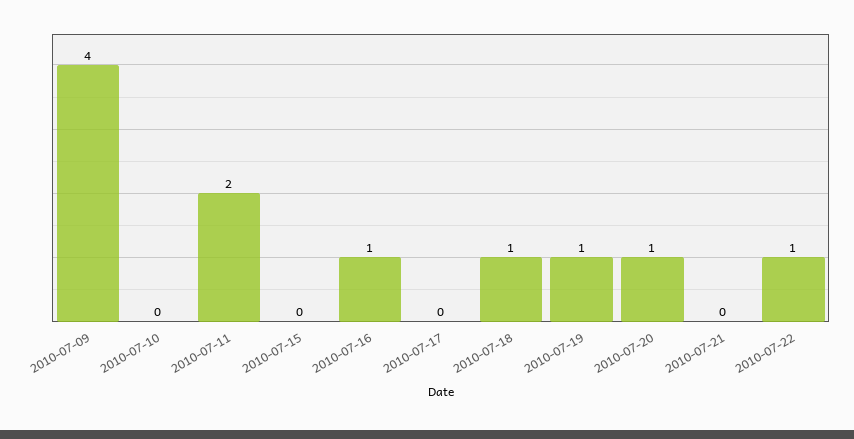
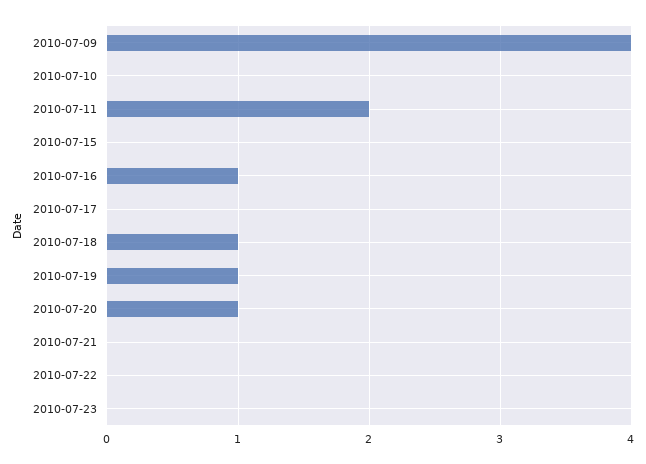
2010-07-22: 1 -> 0
2010-07-23: none -> 0

